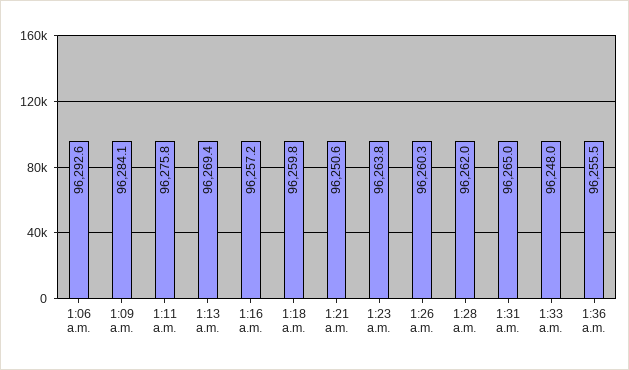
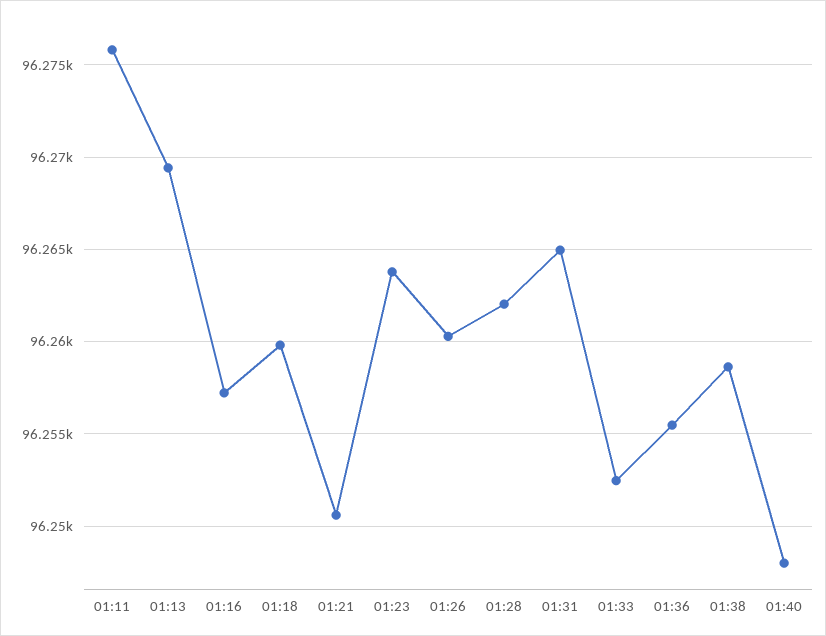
1:06 a.m.: 96292.6 -> none
1:09 a.m.: 96284.1 -> none
1:33 a.m.: 96248 -> 96252.5
01:38: none -> 96258.5
01:40: none -> 96248

